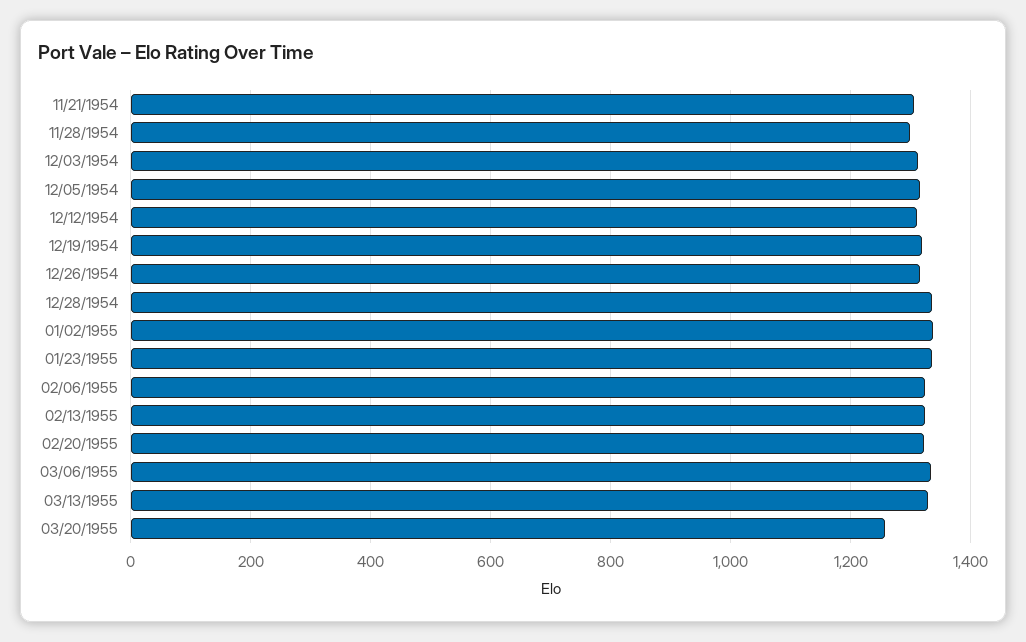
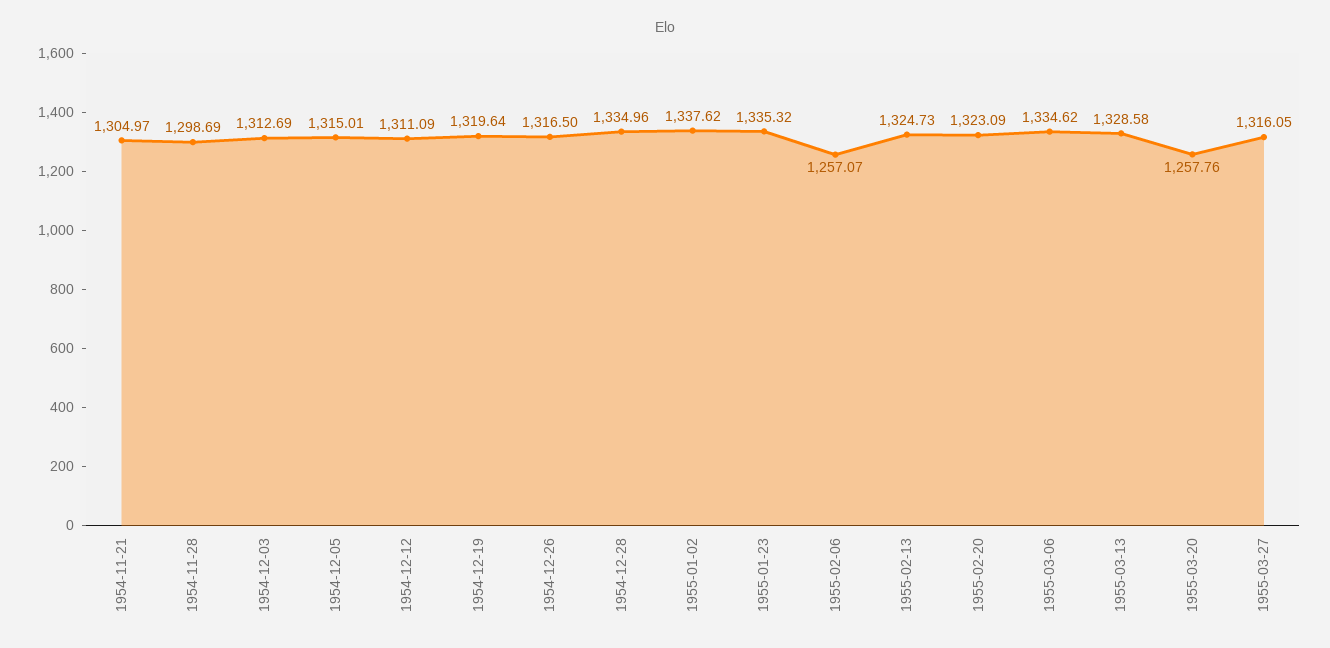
02/06/1955: 1320 -> 1257.07
1955-03-27: none -> 1316.05

